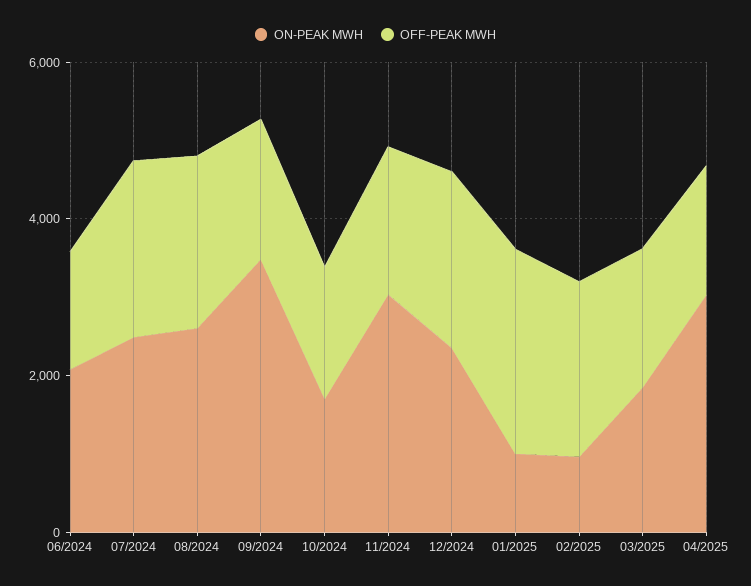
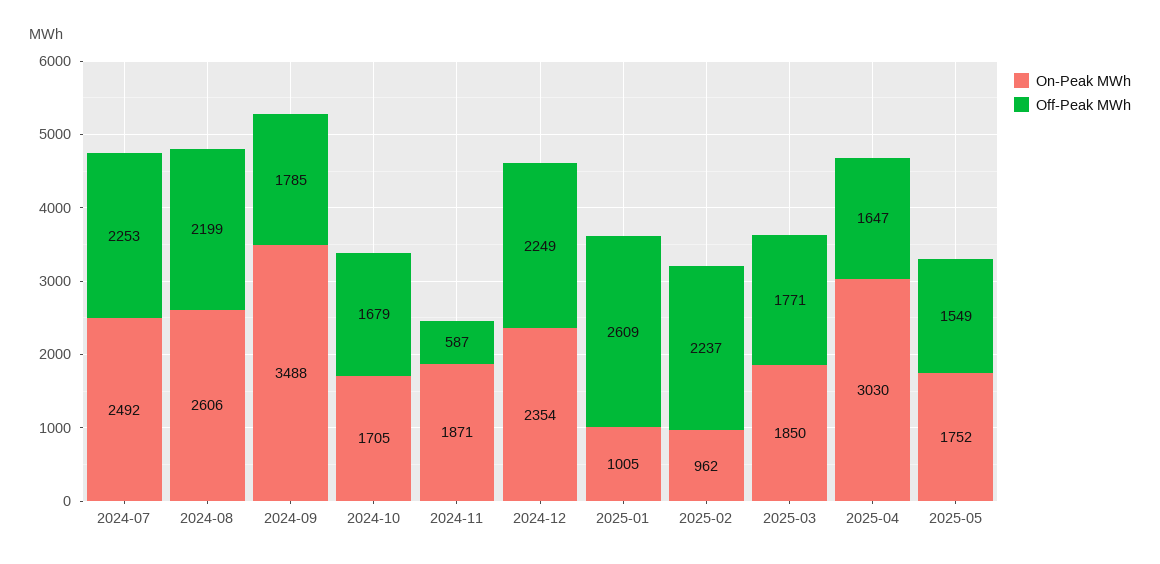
ON-PEAK MWH, 06/2024: 2000 -> none
OFF-PEAK MWH, 06/2024: 1500 -> none
ON-PEAK MWH, 11/2024: 3000 -> 1871
OFF-PEAK MWH, 11/2024: 2000 -> 587
ON-PEAK MWH, 2025-05: none -> 1752
OFF-PEAK MWH, 2025-05: none -> 1549

